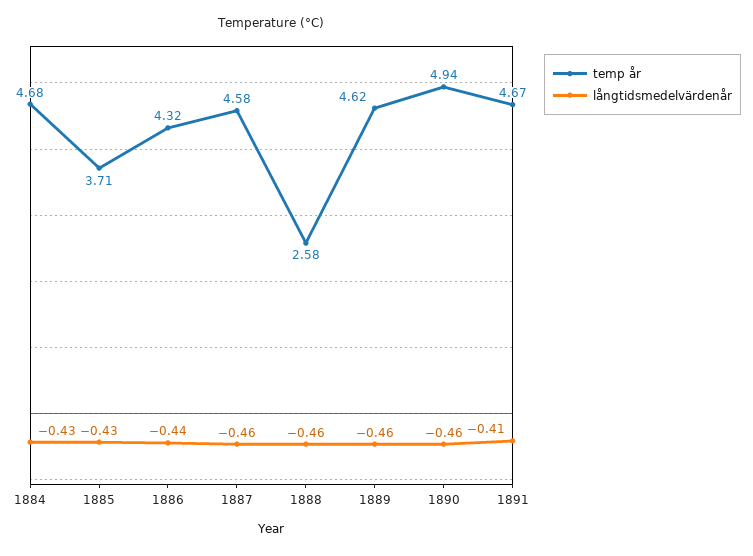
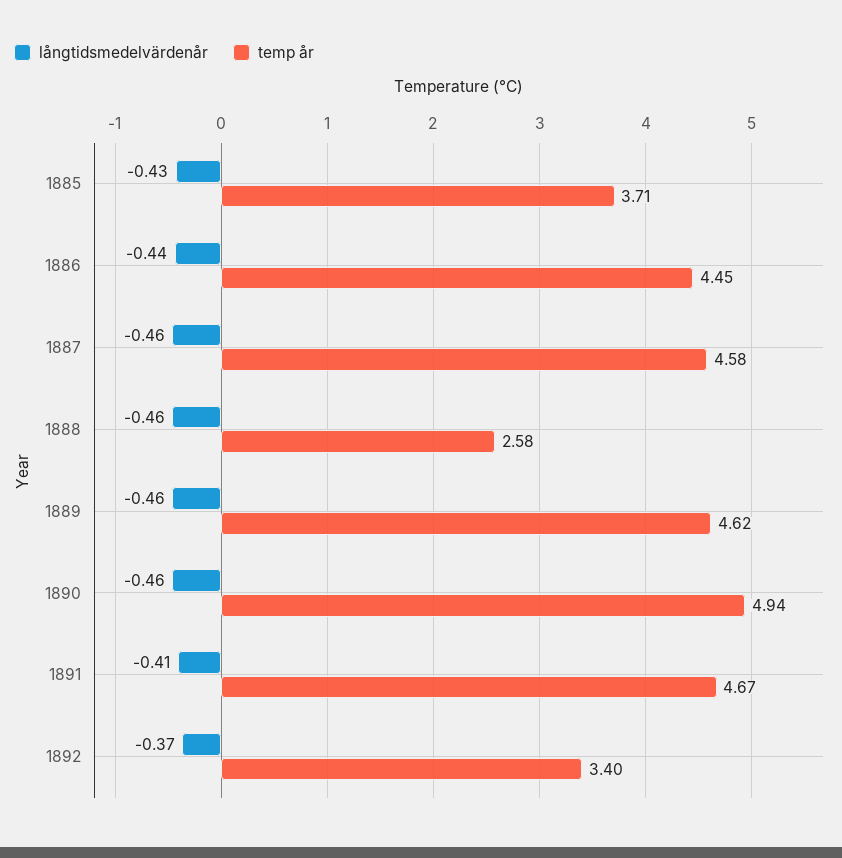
temp år, 1884: 4.68 -> none
långtidsmedelvärdenår, 1884: -0.43 -> none
temp år, 1886: 4.32 -> 4.45
långtidsmedelvärdenår, 1892: none -> -0.37
temp år, 1892: none -> 3.4

